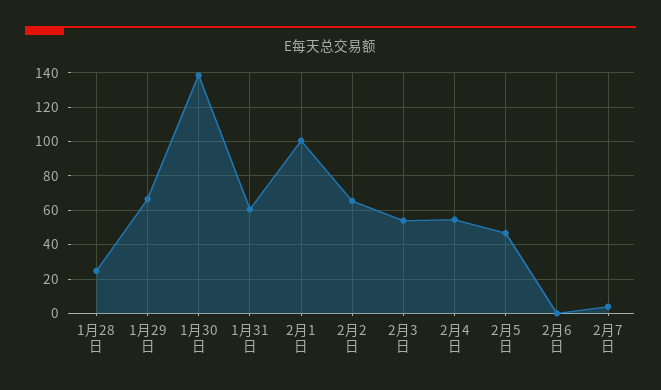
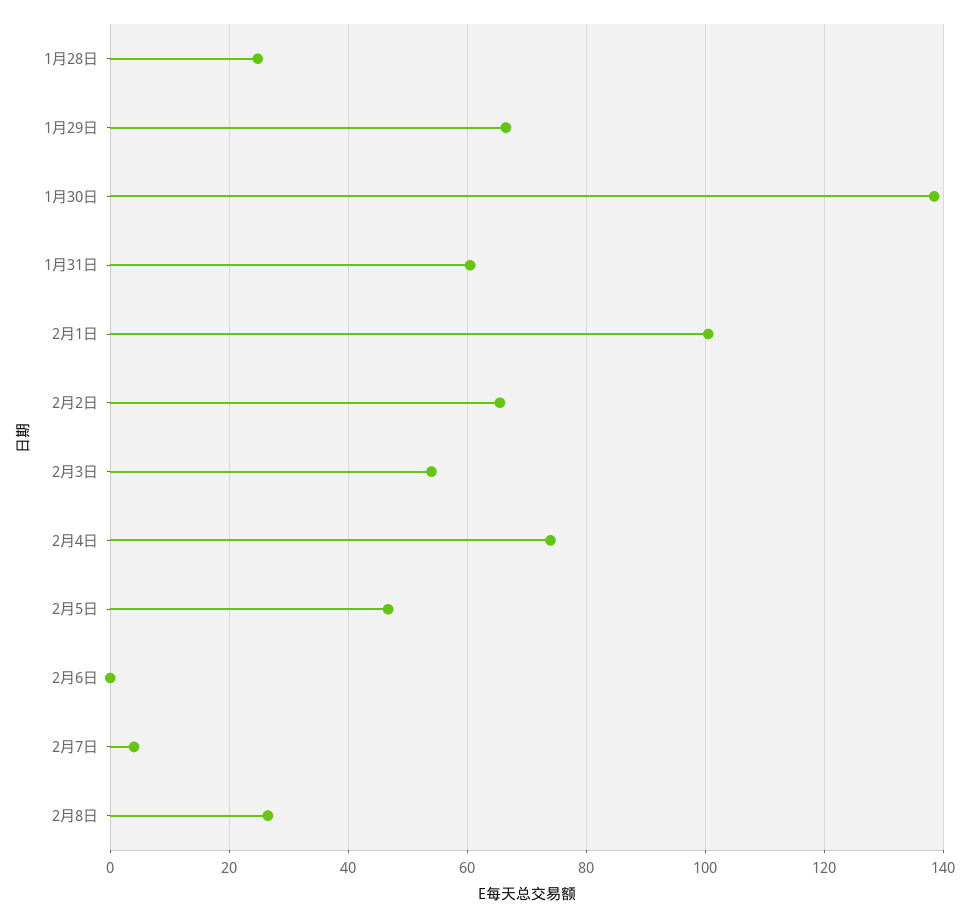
2月4日: 55 -> 74
2月8日: none -> 26

